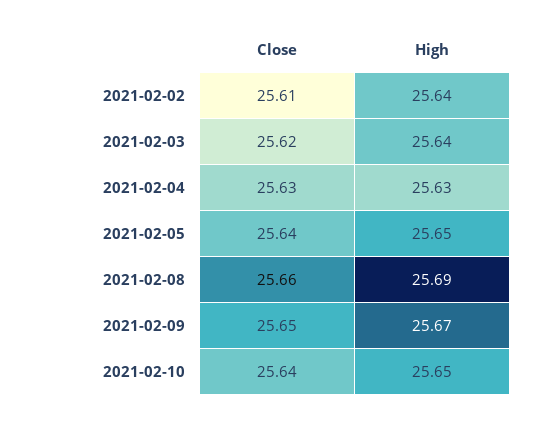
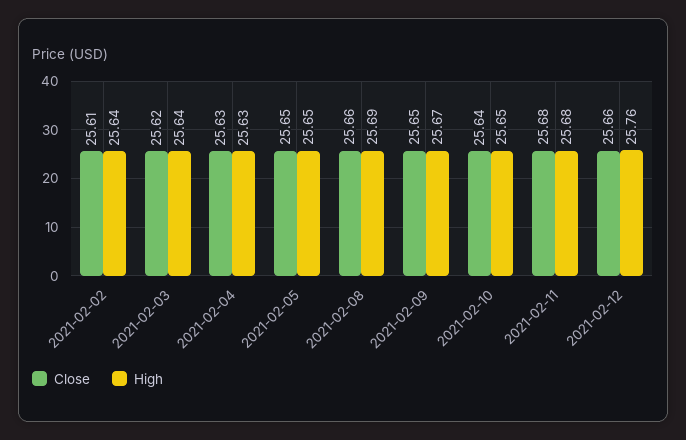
Close, 2021-02-05: 25.64 -> 25.65
Close, 2021-02-11: none -> 25.68
High, 2021-02-11: none -> 25.68
Close, 2021-02-12: none -> 25.66
High, 2021-02-12: none -> 25.76

